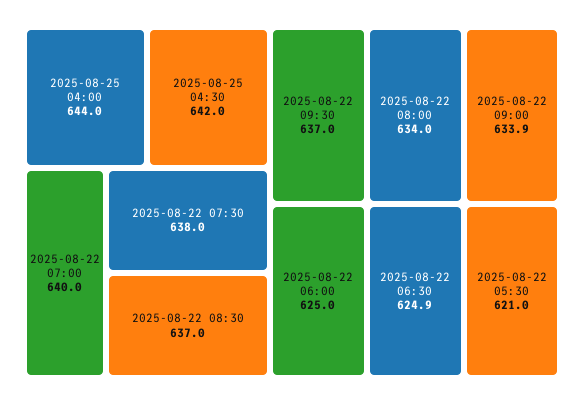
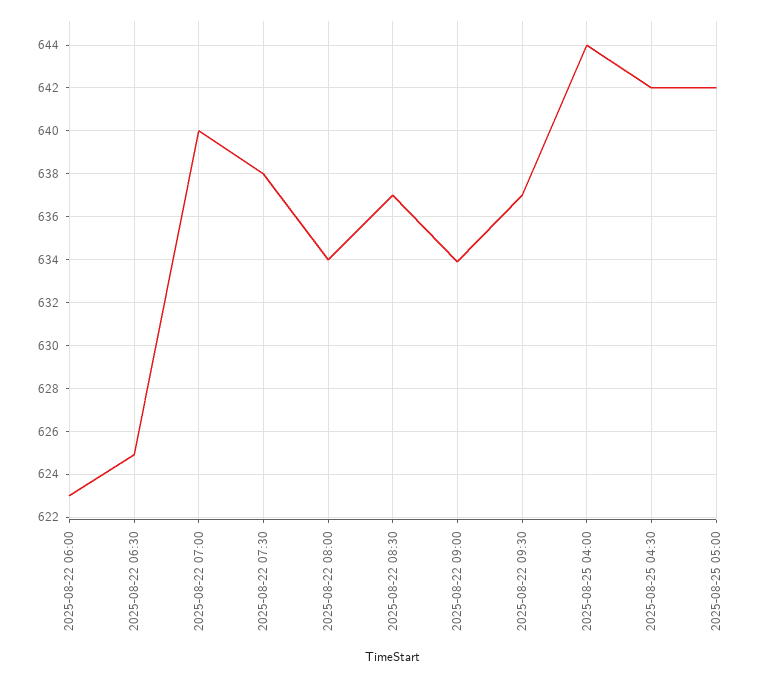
2025-08-22 06:00: 625 -> 623
2025-08-22 05:30: 621 -> none
2025-08-25 05:00: none -> 642

